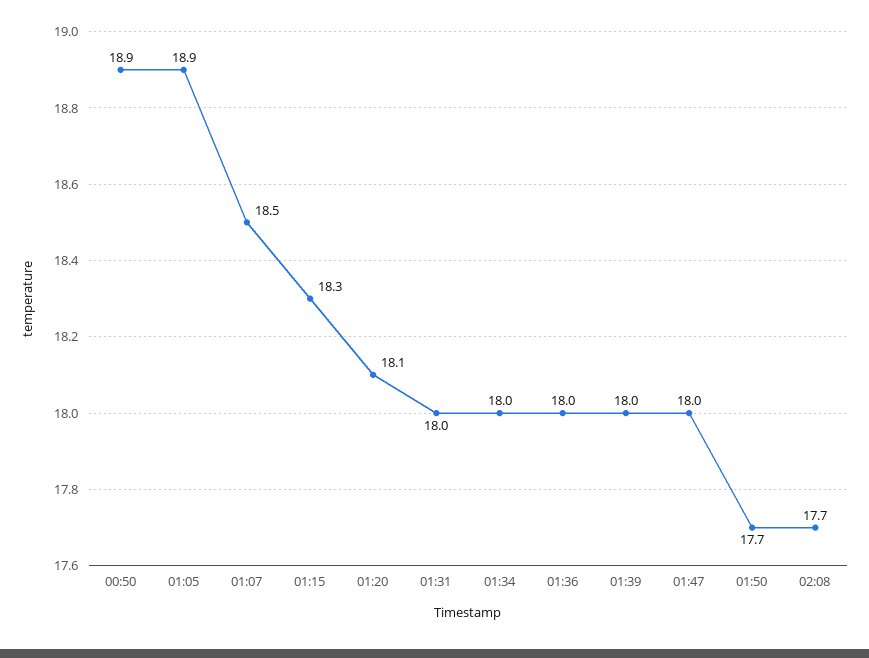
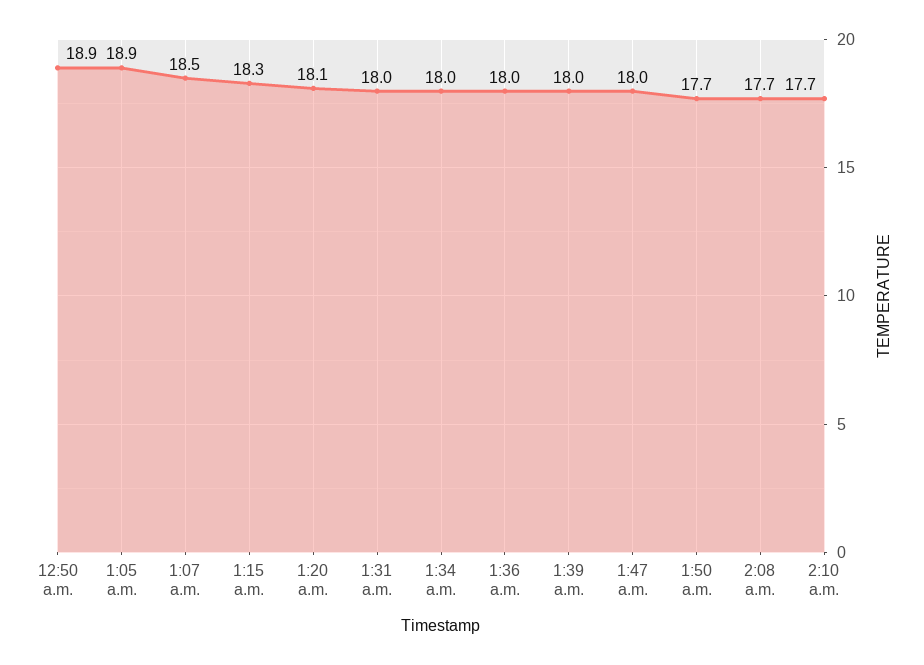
2:10 a.m.: none -> 17.7

